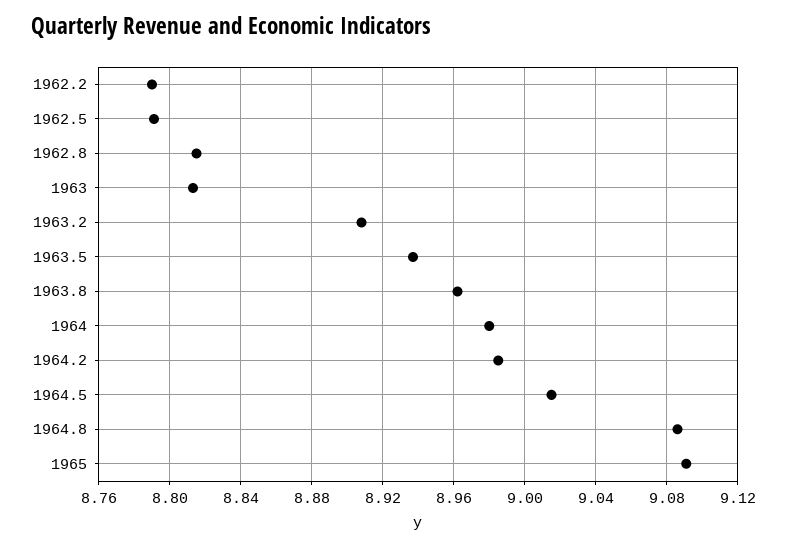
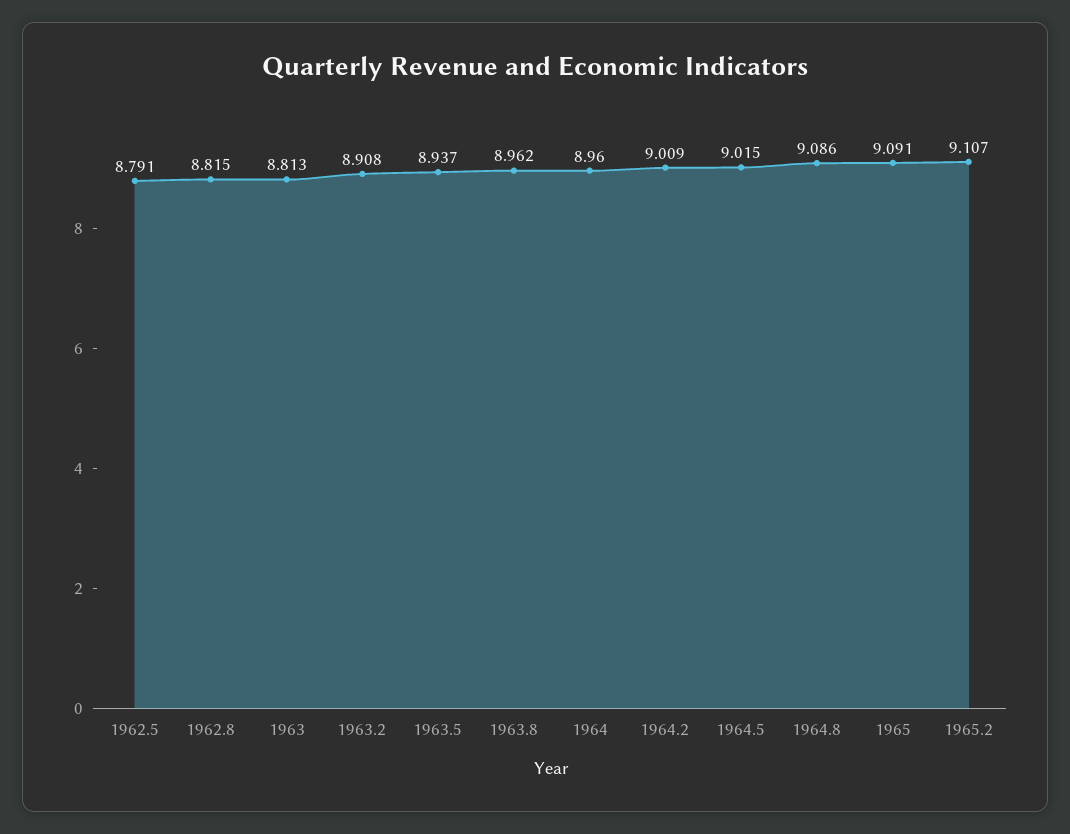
1962.2: 8.79 -> none
1964: 8.98 -> 8.96
1964.2: 8.985 -> 9.009
1965.2: none -> 9.107

